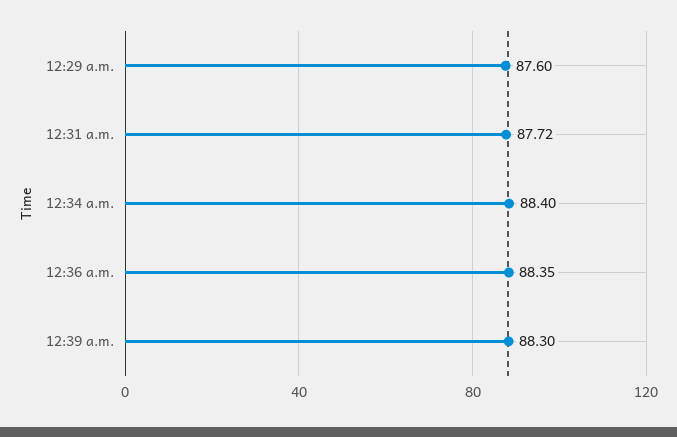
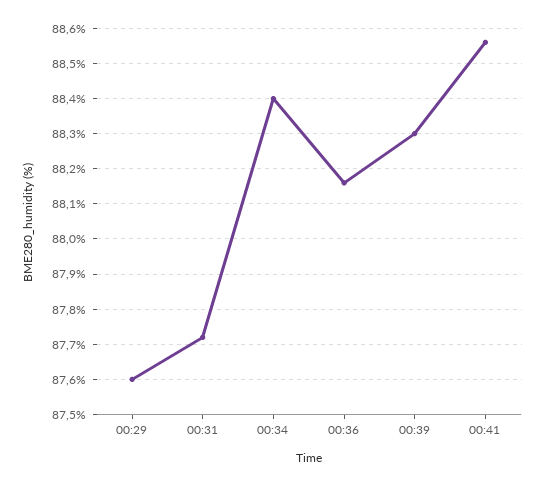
12:36 a.m.: 88.35 -> 88.15
00:41: none -> 88.55

